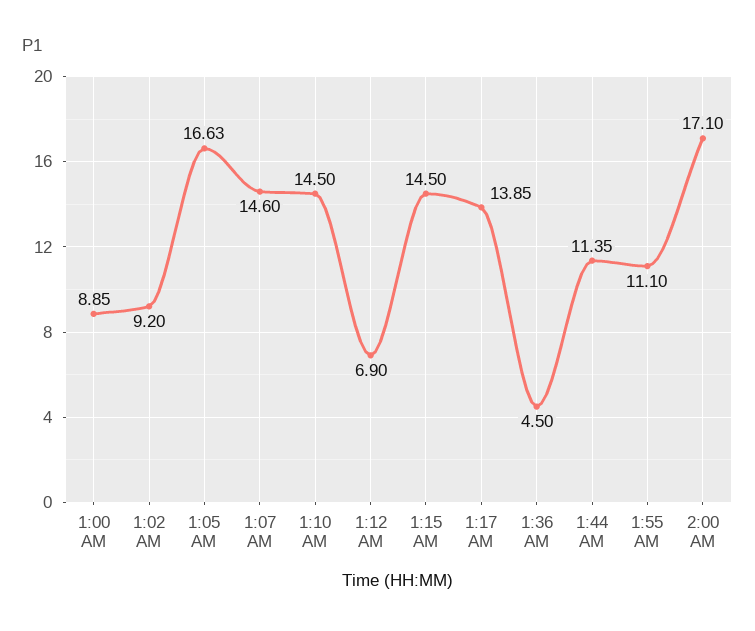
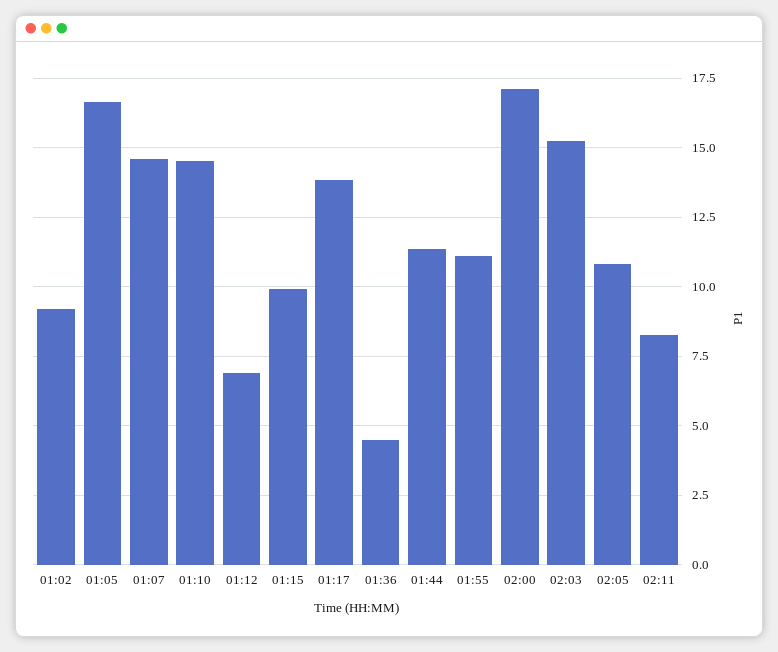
1:00 AM: 8.85 -> none
1:15 AM: 14.5 -> 10
02:03: none -> 15.25
02:05: none -> 10.75
02:11: none -> 8.25

